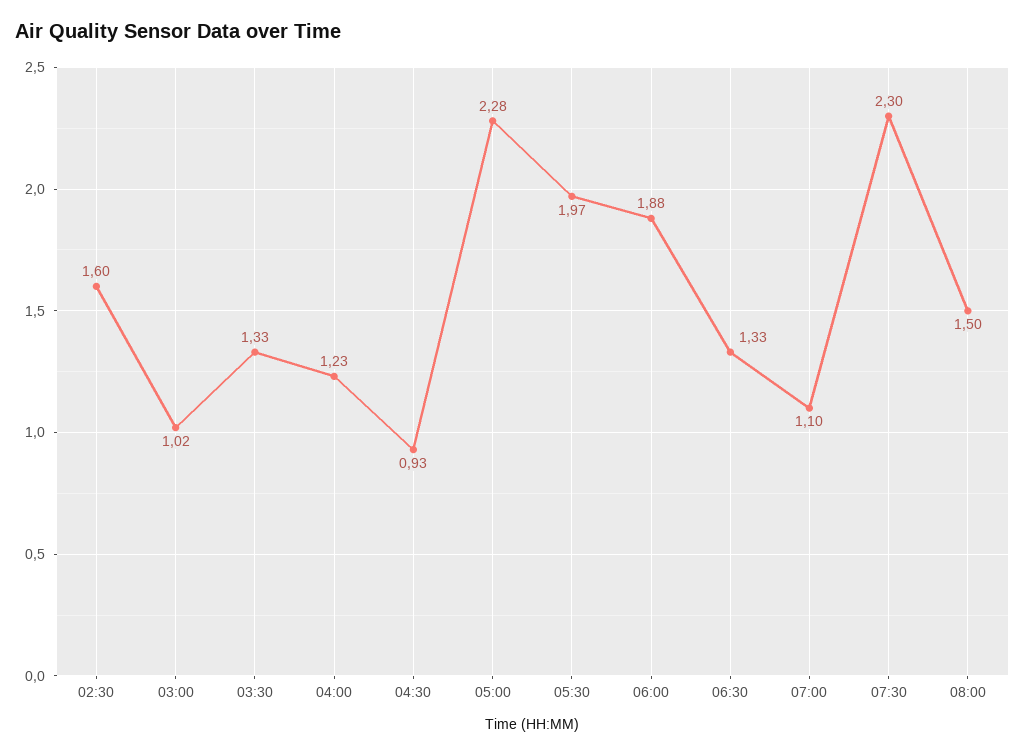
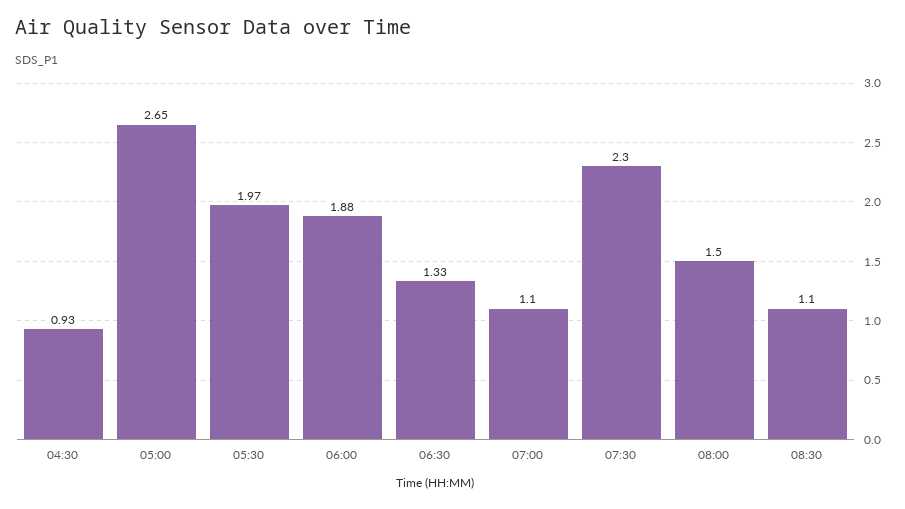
02:30: 1.6 -> none
03:00: 1.02 -> none
03:30: 1.33 -> none
04:00: 1.23 -> none
05:00: 2.28 -> 2.65
08:30: none -> 1.1

